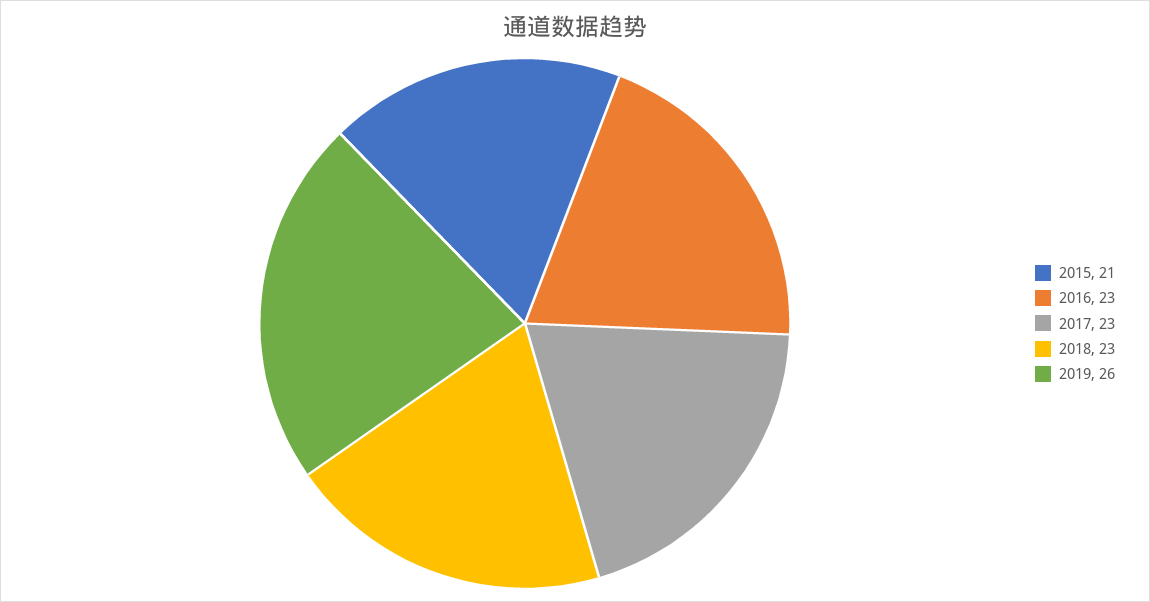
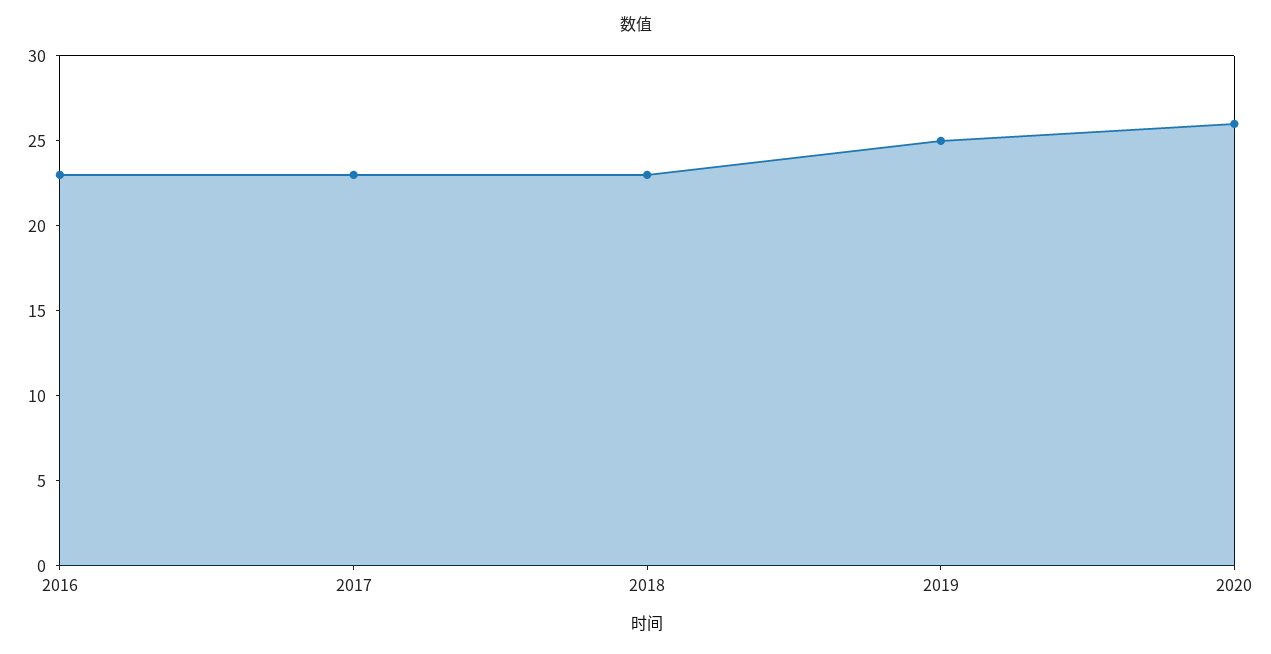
2015: 21 -> none
2019: 26 -> 25
2020: none -> 26

